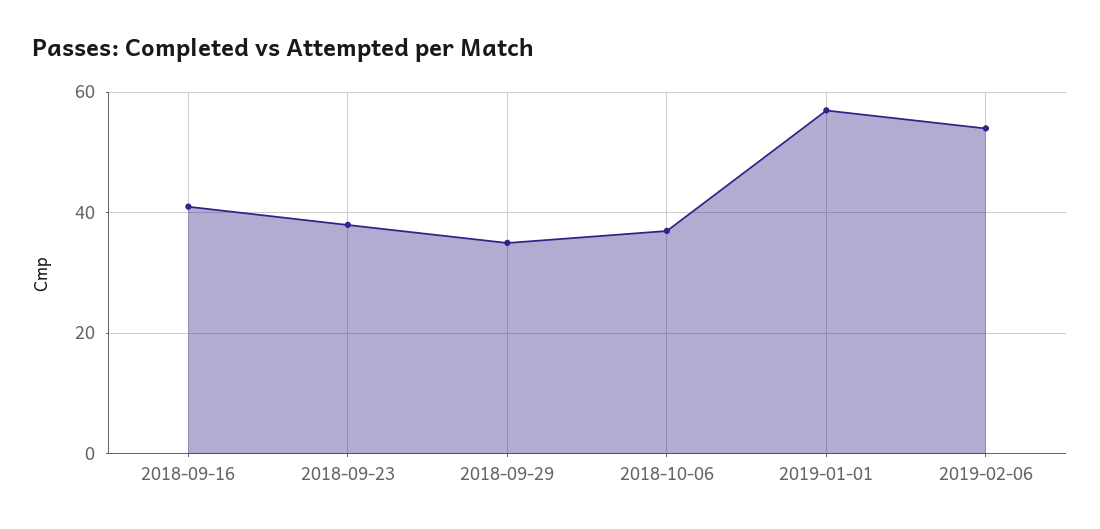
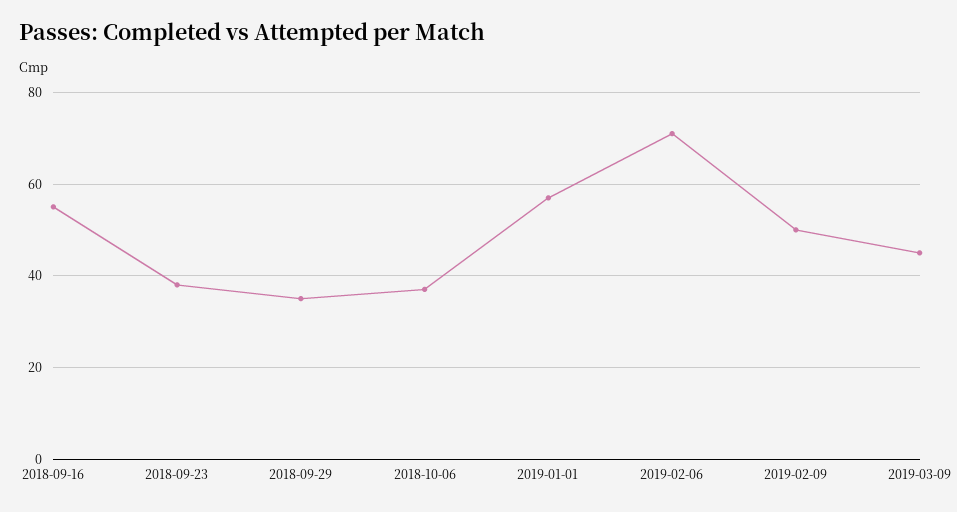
2018-09-16: 40 -> 55
2019-02-06: 55 -> 70
2019-02-09: none -> 50
2019-03-09: none -> 45

